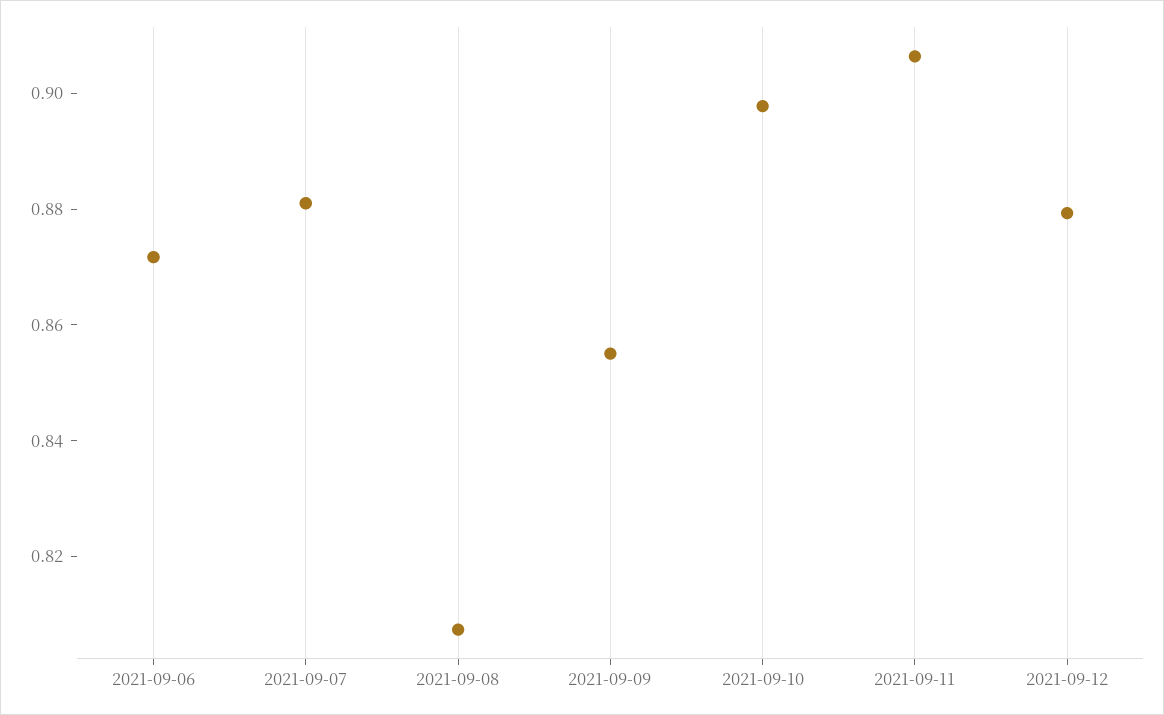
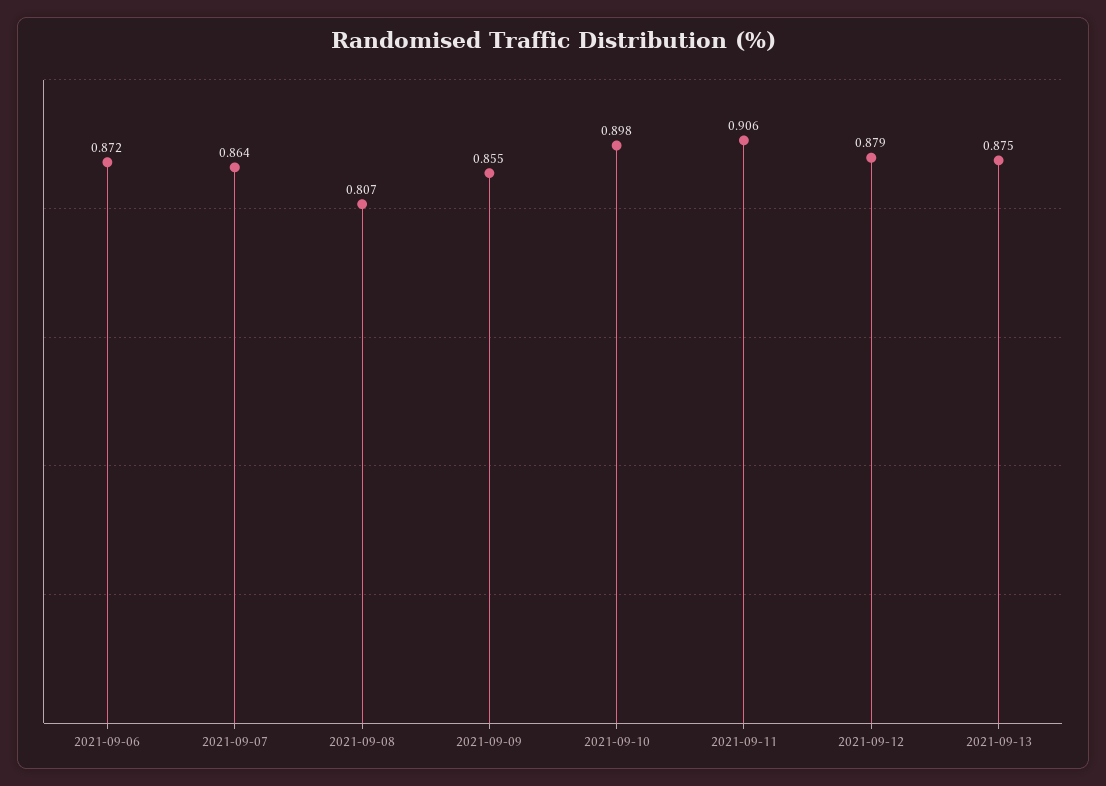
2021-09-07: 0.88 -> 0.864
2021-09-13: none -> 0.875

